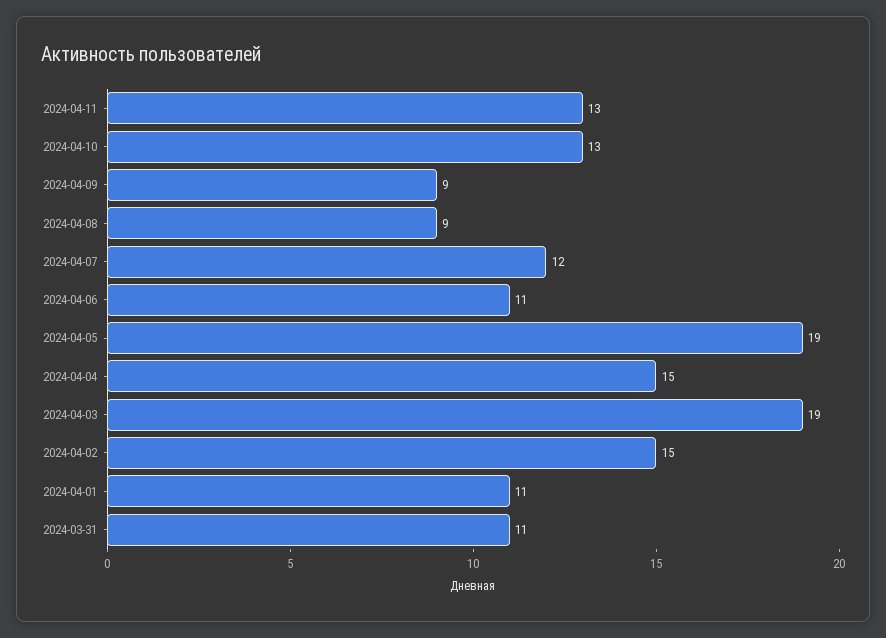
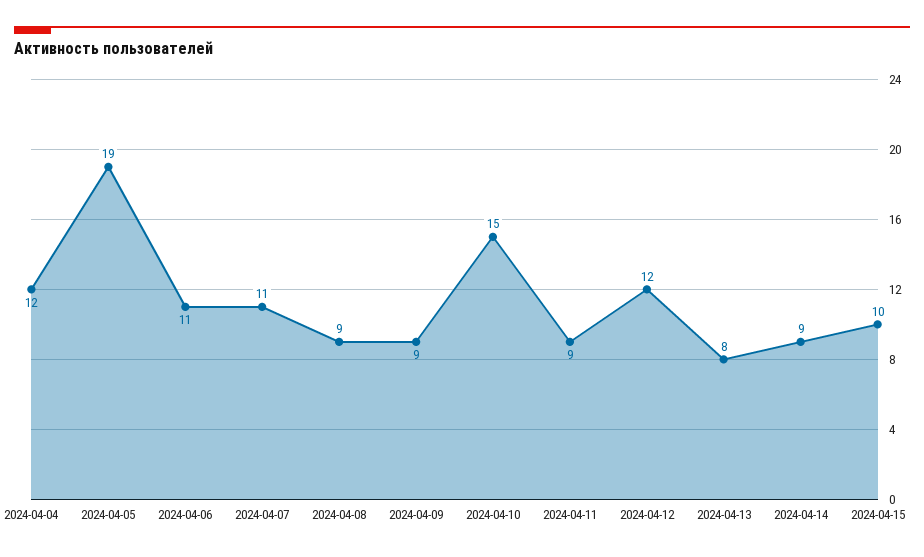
2024-04-11: 13 -> 9
2024-04-10: 13 -> 15
2024-04-07: 12 -> 11
2024-04-04: 15 -> 12
2024-04-03: 19 -> none
2024-04-02: 15 -> none
2024-04-01: 11 -> none
2024-03-31: 11 -> none
2024-04-12: none -> 12
2024-04-13: none -> 8
2024-04-14: none -> 9
2024-04-15: none -> 10

